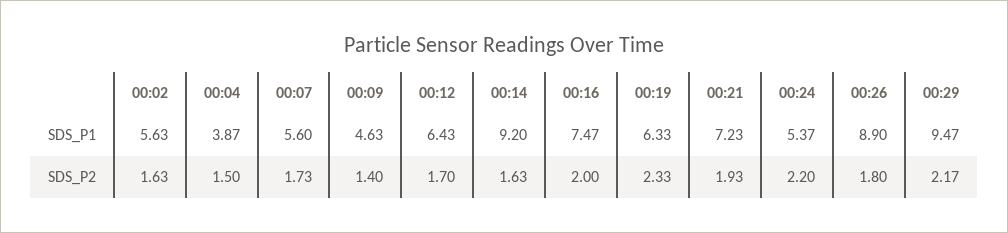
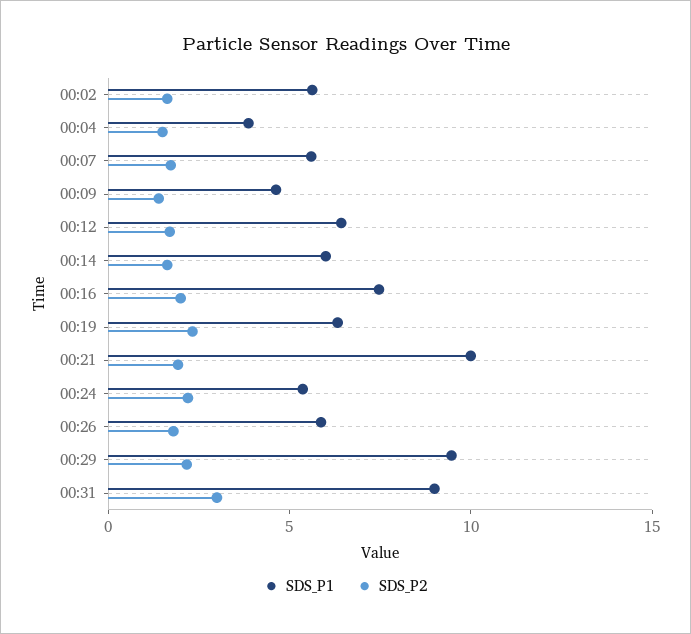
SDS_P1, 00:14: 9.2 -> 6
SDS_P1, 00:21: 7.23 -> 10
SDS_P1, 00:26: 8.9 -> 6
SDS_P1, 00:31: none -> 9
SDS_P2, 00:31: none -> 3

